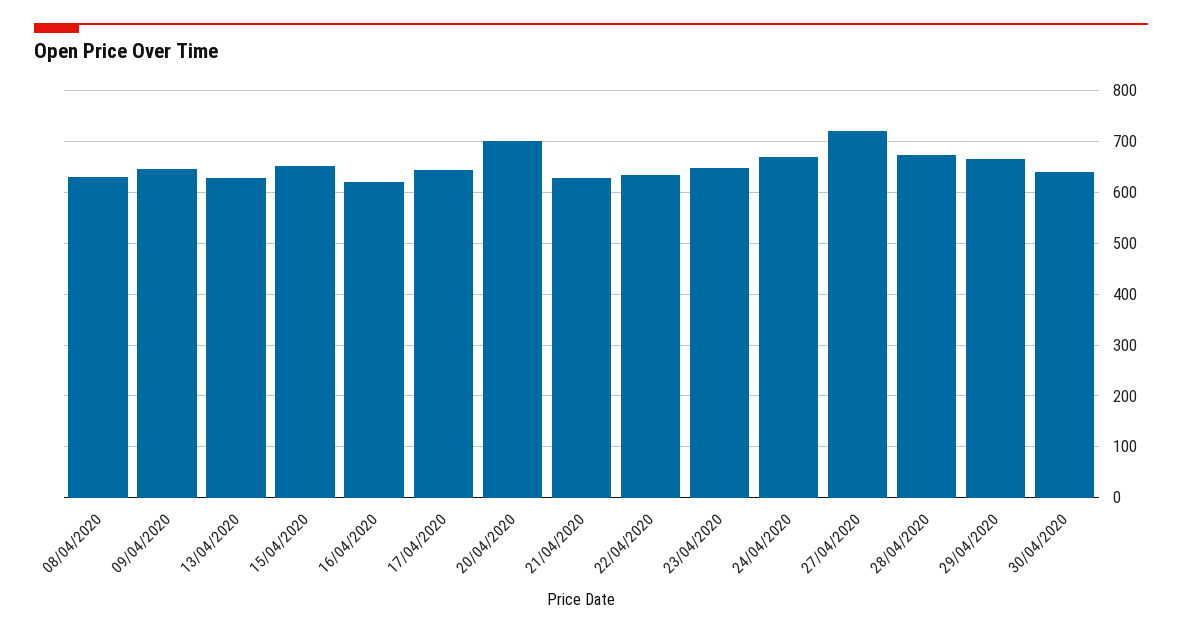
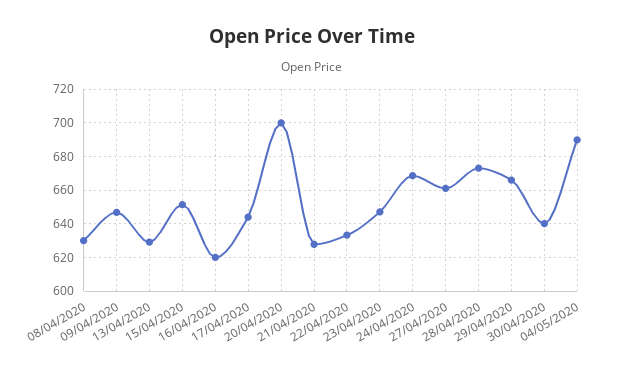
27/04/2020: 720 -> 660
04/05/2020: none -> 690

